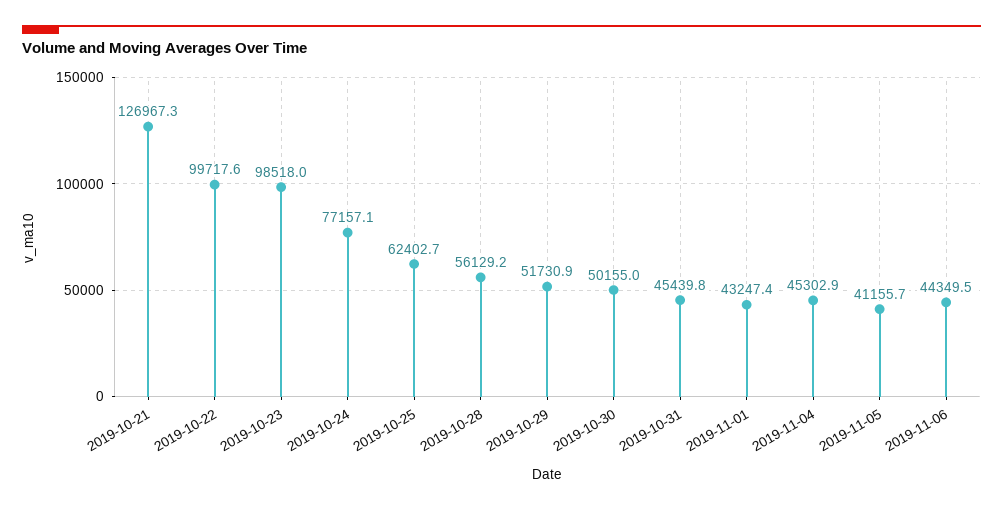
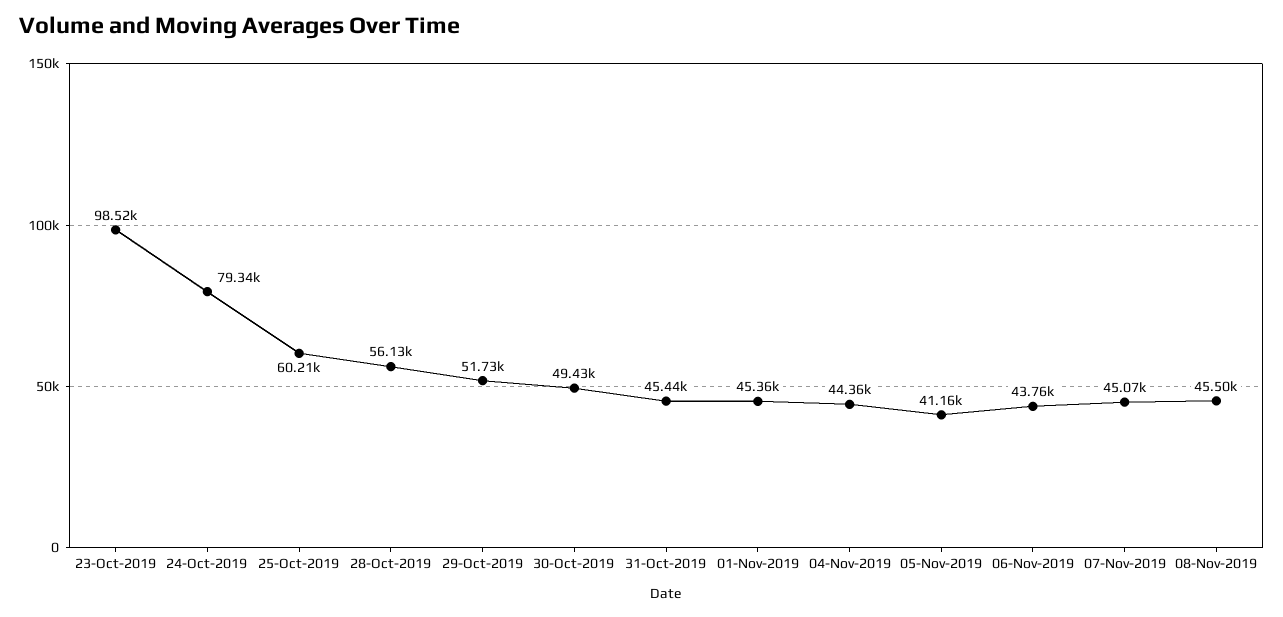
2019-10-21: 126967.3 -> none
2019-10-22: 99717.6 -> none
2019-10-24: 77157.1 -> 79340
2019-10-25: 62402.7 -> 60210
2019-10-30: 50155 -> 49430
2019-11-01: 43247.4 -> 45360
2019-11-04: 45302.9 -> 44360
2019-11-06: 44349.5 -> 43760
07-Nov-2019: none -> 45070
08-Nov-2019: none -> 45500

